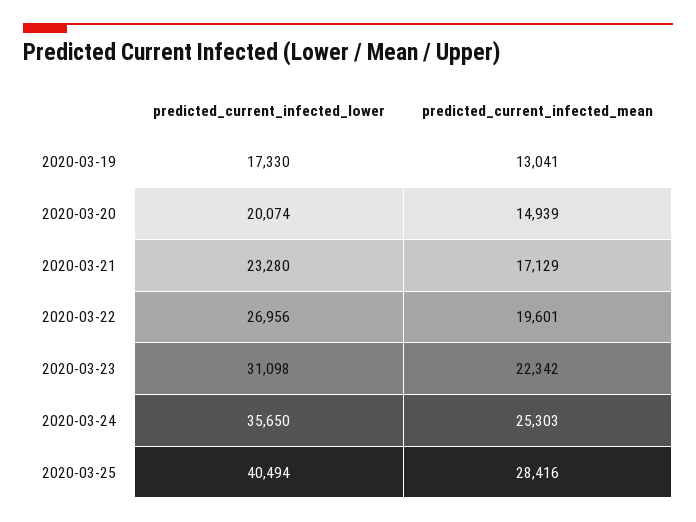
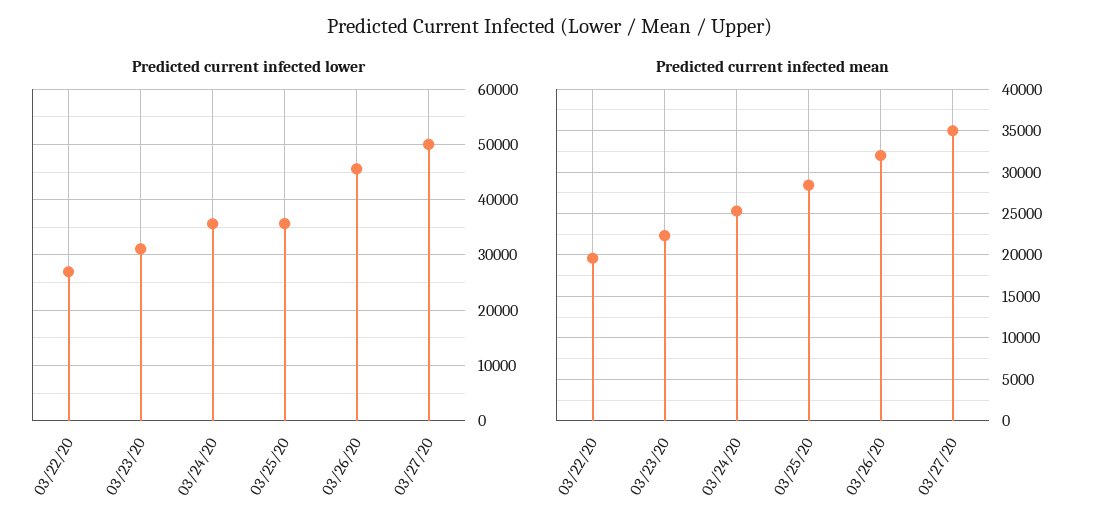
predicted_current_infected_lower, 2020-03-19: 17330 -> none
predicted_current_infected_mean, 2020-03-19: 13041 -> none
predicted_current_infected_lower, 2020-03-20: 20074 -> none
predicted_current_infected_mean, 2020-03-20: 14939 -> none
predicted_current_infected_lower, 2020-03-21: 23280 -> none
predicted_current_infected_mean, 2020-03-21: 17129 -> none
predicted_current_infected_lower, 2020-03-25: 40494 -> 36000
predicted_current_infected_lower, 03/26/20: none -> 46000
predicted_current_infected_lower, 03/27/20: none -> 50000
predicted_current_infected_mean, 03/26/20: none -> 32000
predicted_current_infected_mean, 03/27/20: none -> 35000

